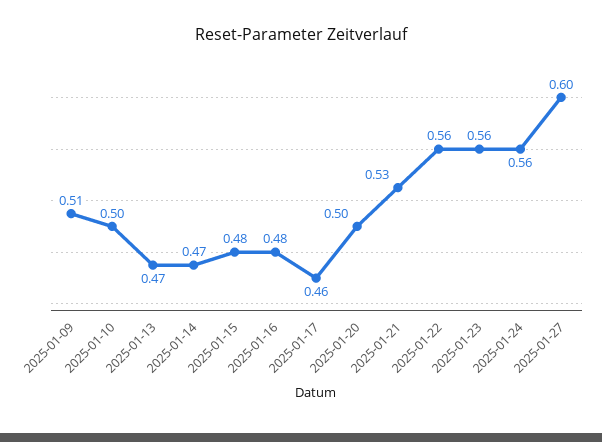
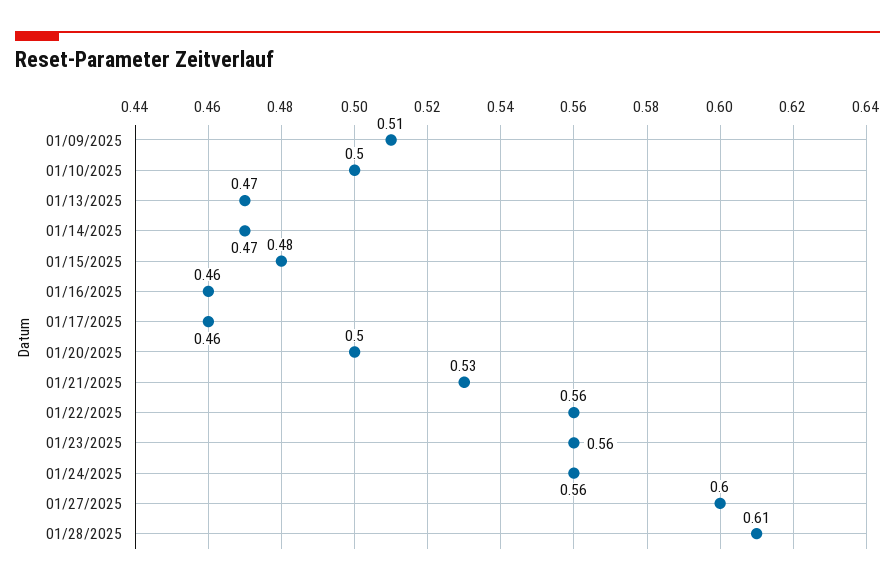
2025-01-16: 0.48 -> 0.46
01/28/2025: none -> 0.61

